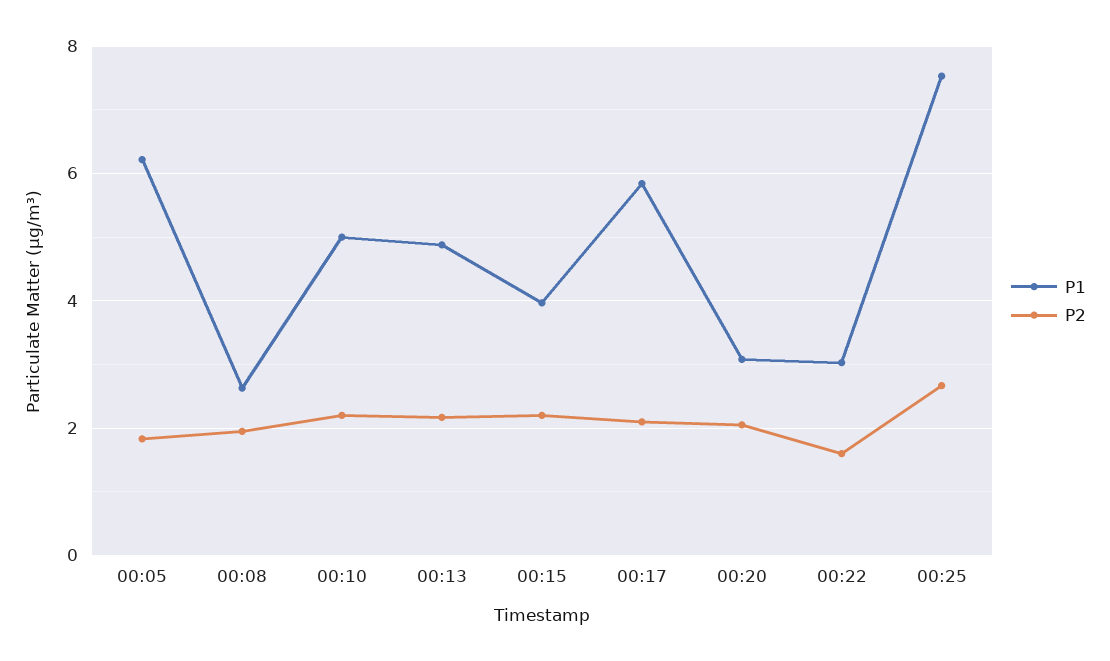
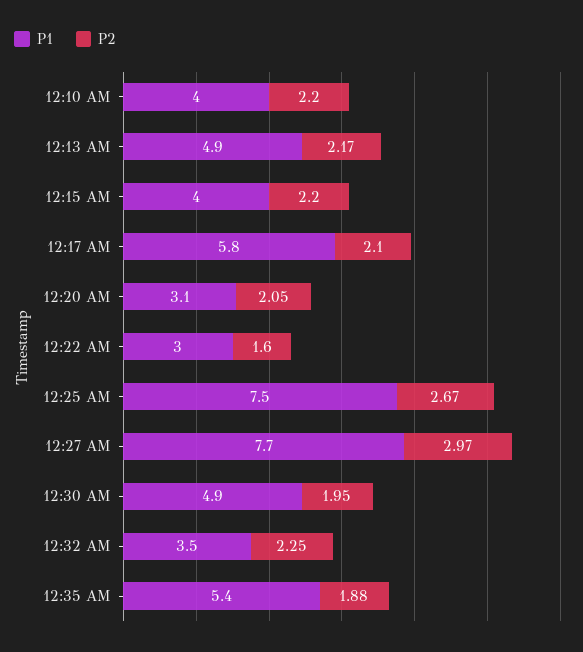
P1, 00:05: 6.2 -> none
P2, 00:05: 1.8 -> none
P1, 00:08: 2.6 -> none
P2, 00:08: 2 -> none
P1, 00:10: 5 -> 4
P1, 12:27 AM: none -> 7.7
P2, 12:27 AM: none -> 2.97
P1, 12:30 AM: none -> 4.9
P2, 12:30 AM: none -> 1.95
P1, 12:32 AM: none -> 3.5
P2, 12:32 AM: none -> 2.25
P1, 12:35 AM: none -> 5.4
P2, 12:35 AM: none -> 1.88

